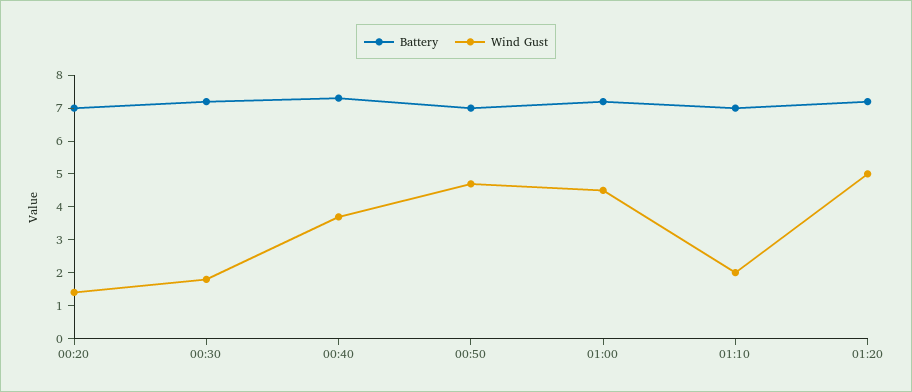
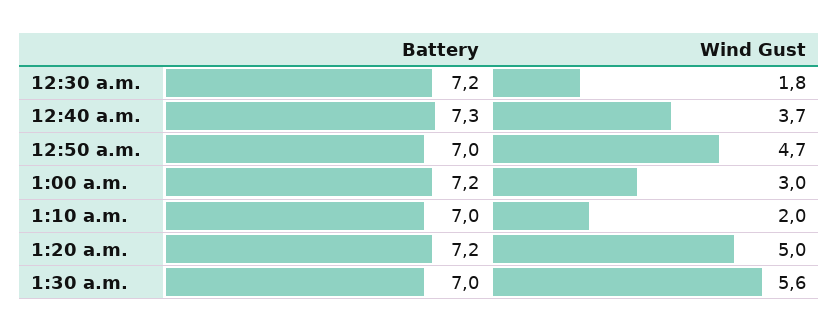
Battery, 00:20: 7 -> none
Wind Gust, 00:20: 1.5 -> none
Wind Gust, 01:00: 4.5 -> 3
Battery, 1:30 a.m.: none -> 7
Wind Gust, 1:30 a.m.: none -> 5.6

